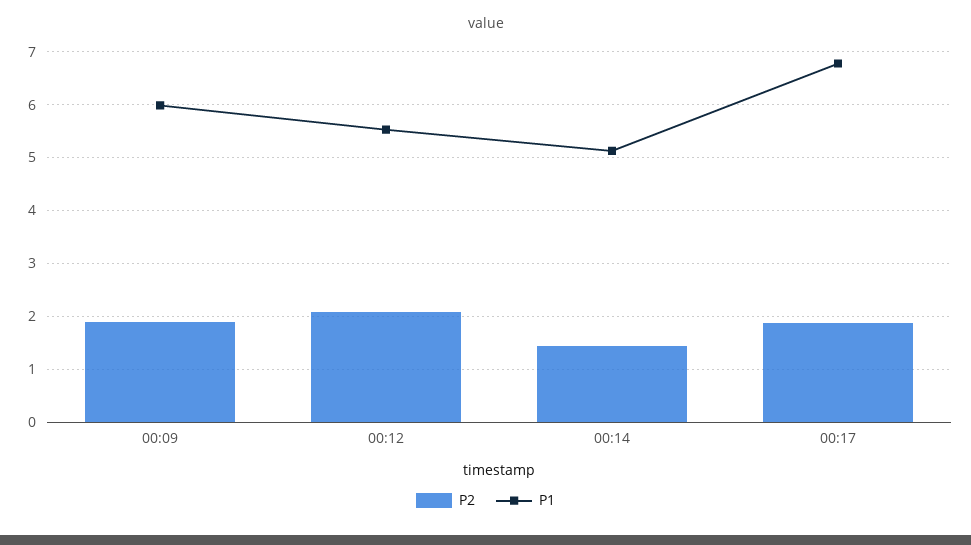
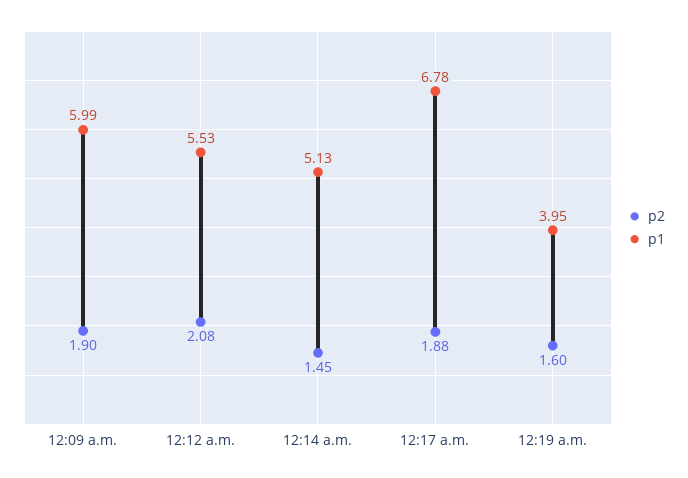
P2, 12:19 a.m.: none -> 1.6
P1, 12:19 a.m.: none -> 3.95

